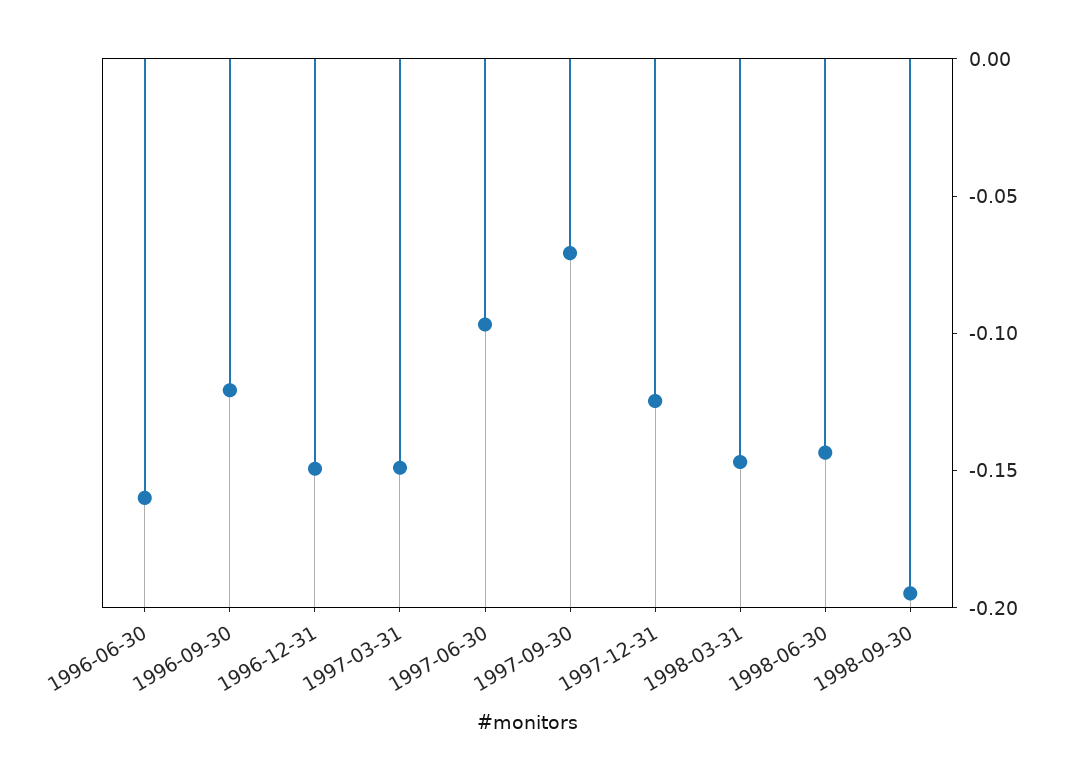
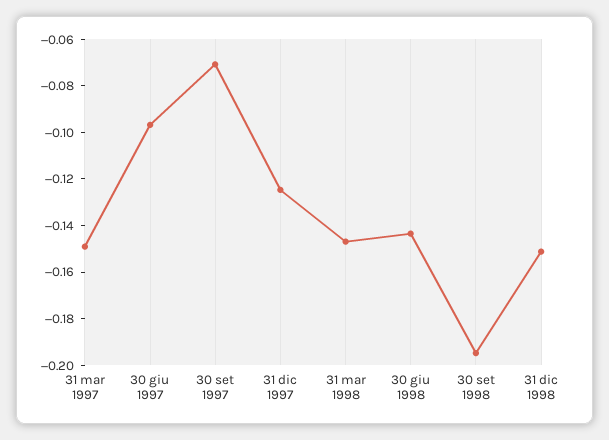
1996-06-30: -0.16 -> none
1996-09-30: -0.12 -> none
1996-12-31: -0.15 -> none
31 dic 1998: none -> -0.15

